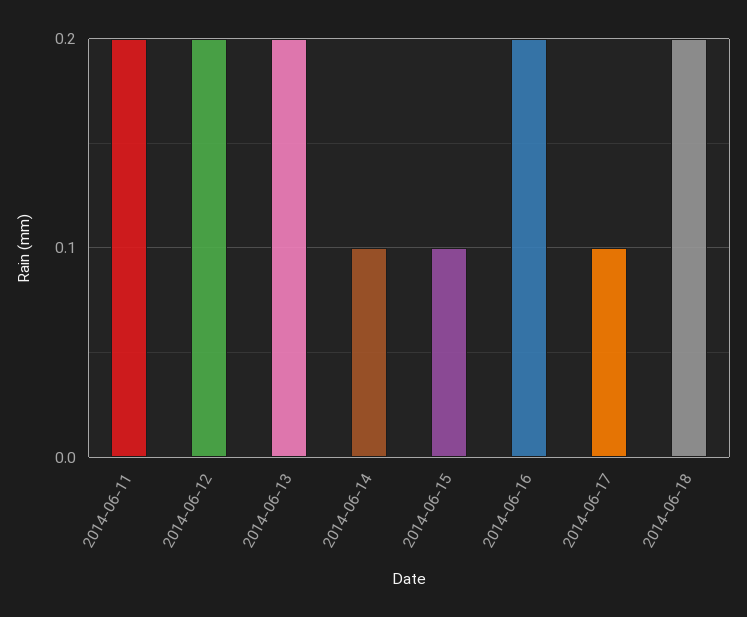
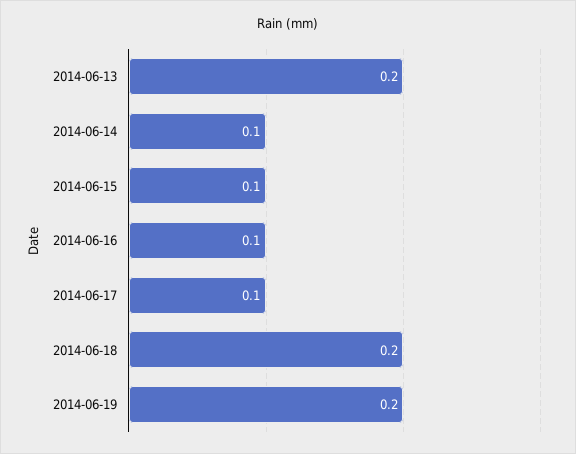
2014-06-11: 0.2 -> none
2014-06-12: 0.2 -> none
2014-06-16: 0.2 -> 0.1
2014-06-19: none -> 0.2

